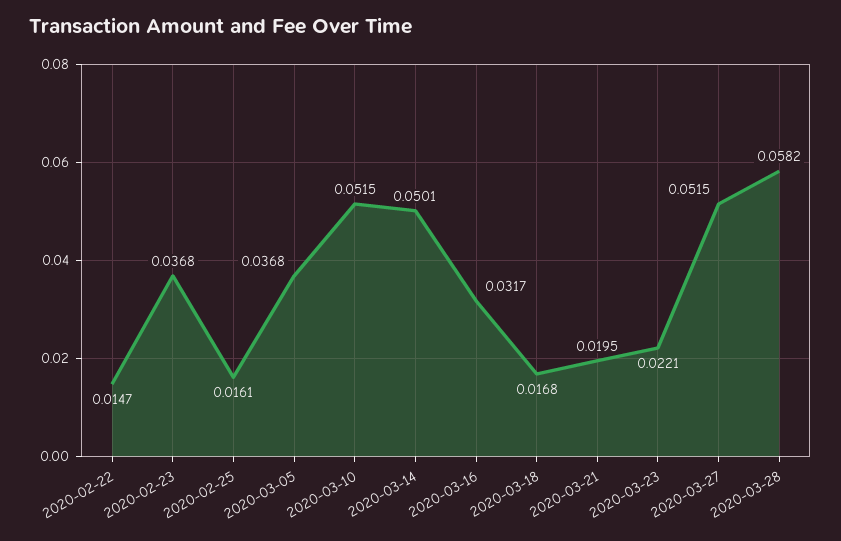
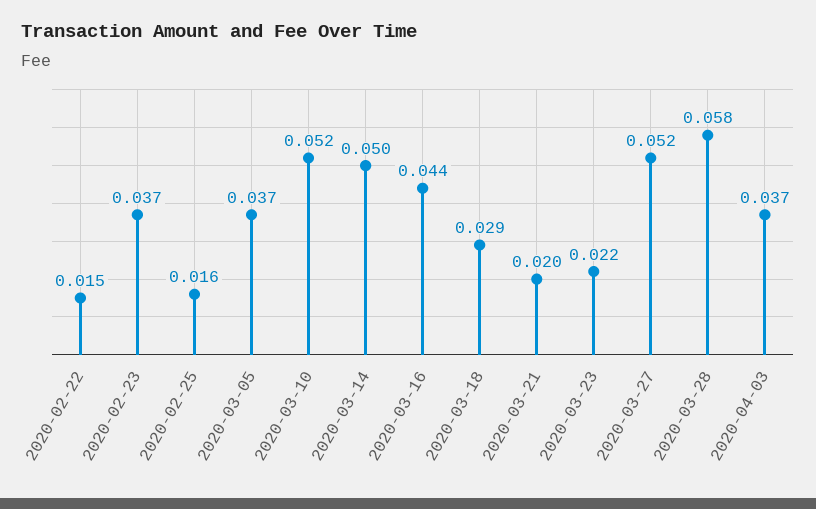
2020-03-16: 0.0317 -> 0.044
2020-03-18: 0.0168 -> 0.029
2020-04-03: none -> 0.037

